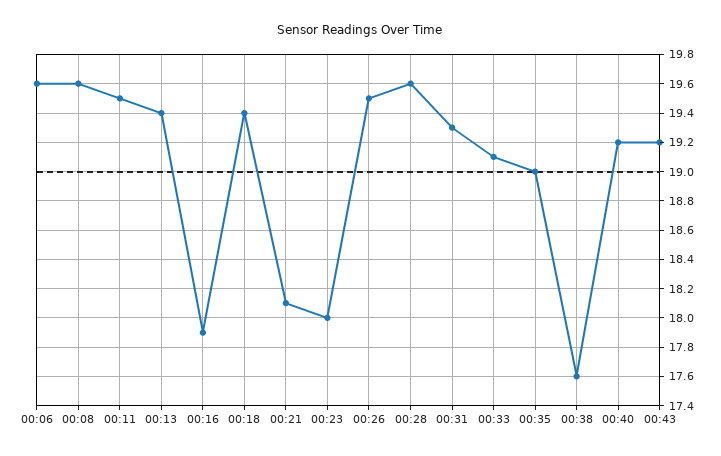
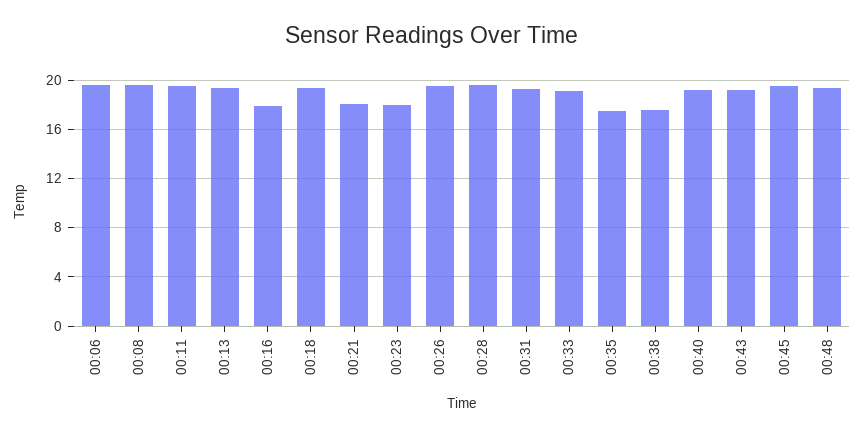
00:35: 19 -> 17.5
00:45: none -> 19.5
00:48: none -> 19.5

